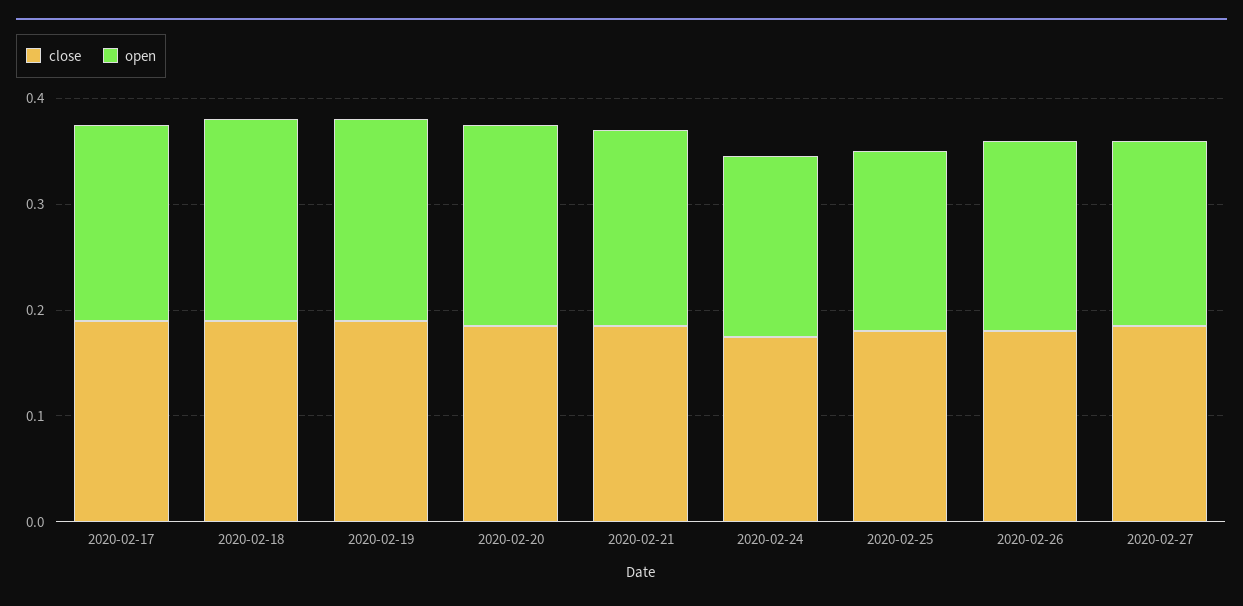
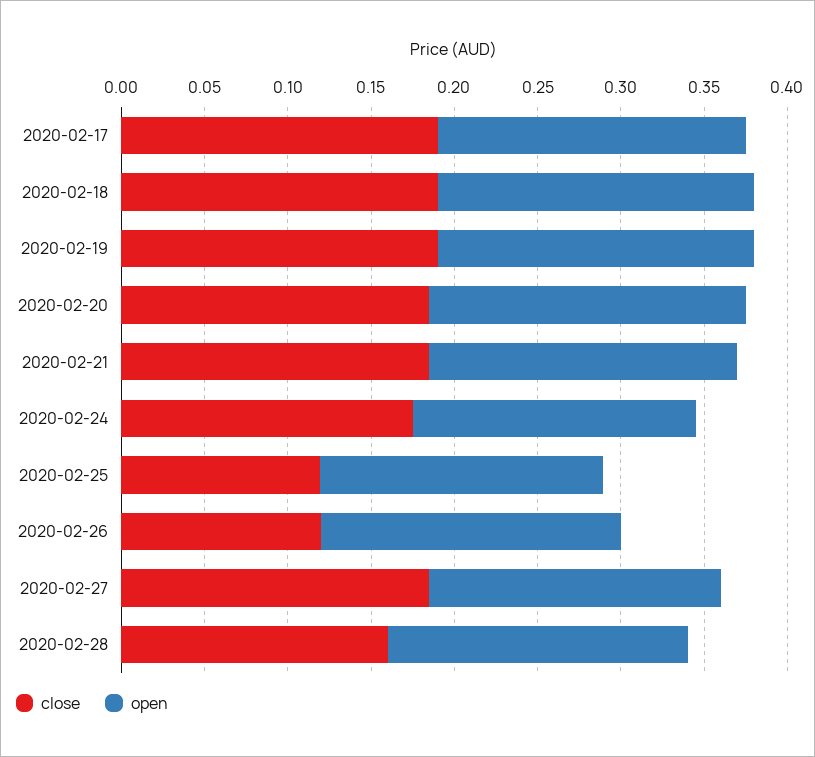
close, 2020-02-25: 0.18 -> 0.12
close, 2020-02-26: 0.18 -> 0.12
close, 2020-02-28: none -> 0.16
open, 2020-02-28: none -> 0.18

